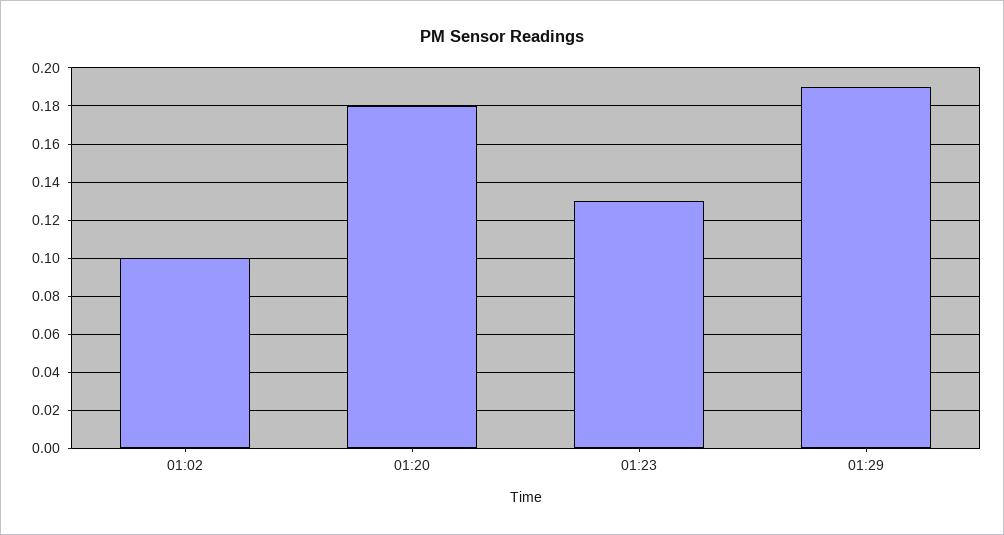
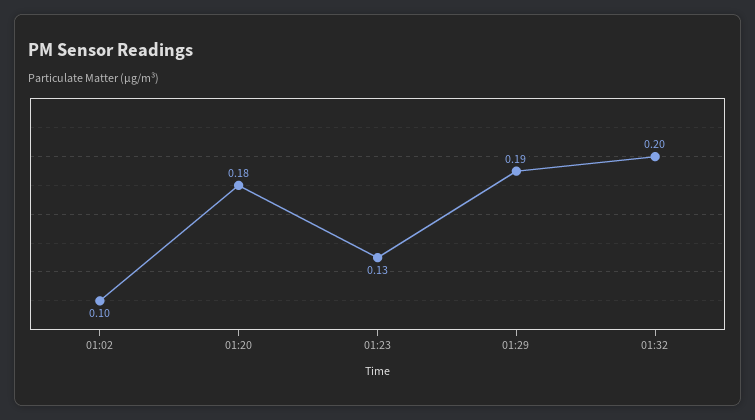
01:32: none -> 0.2

